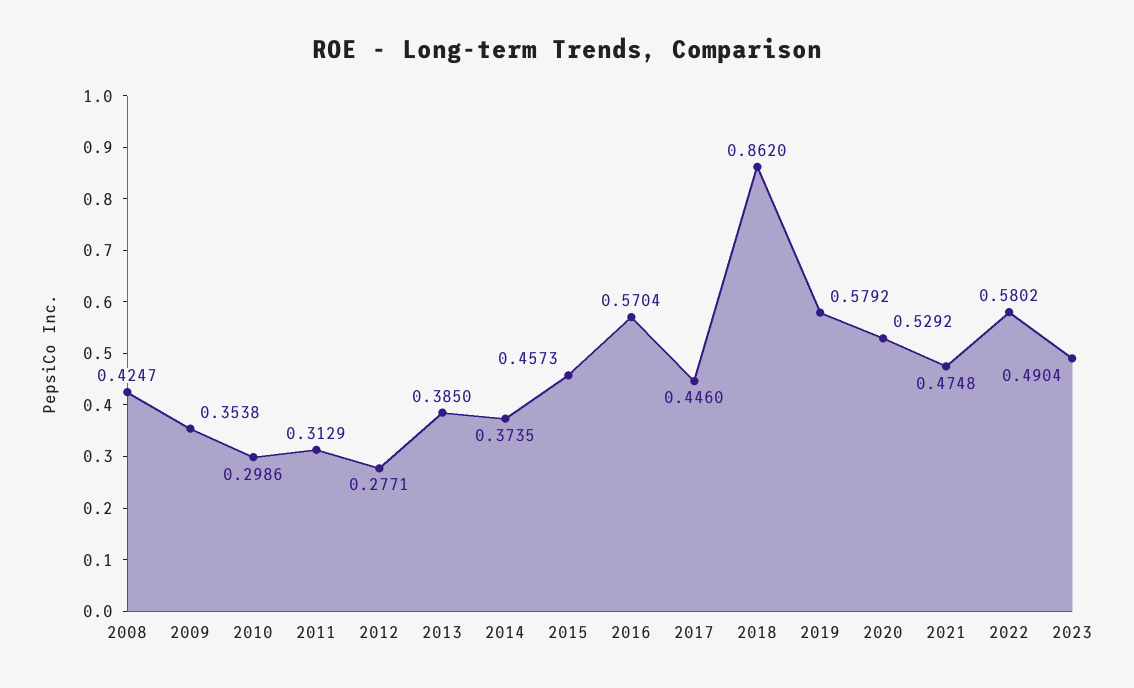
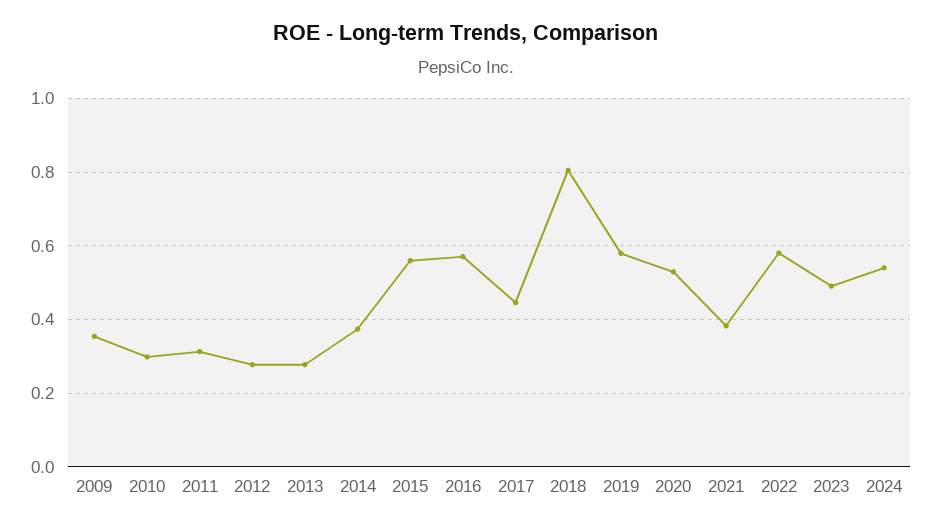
2008: 0.4247 -> none
2013: 0.385 -> 0.28
2015: 0.4573 -> 0.56
2018: 0.862 -> 0.8
2021: 0.4748 -> 0.38
2024: none -> 0.54

